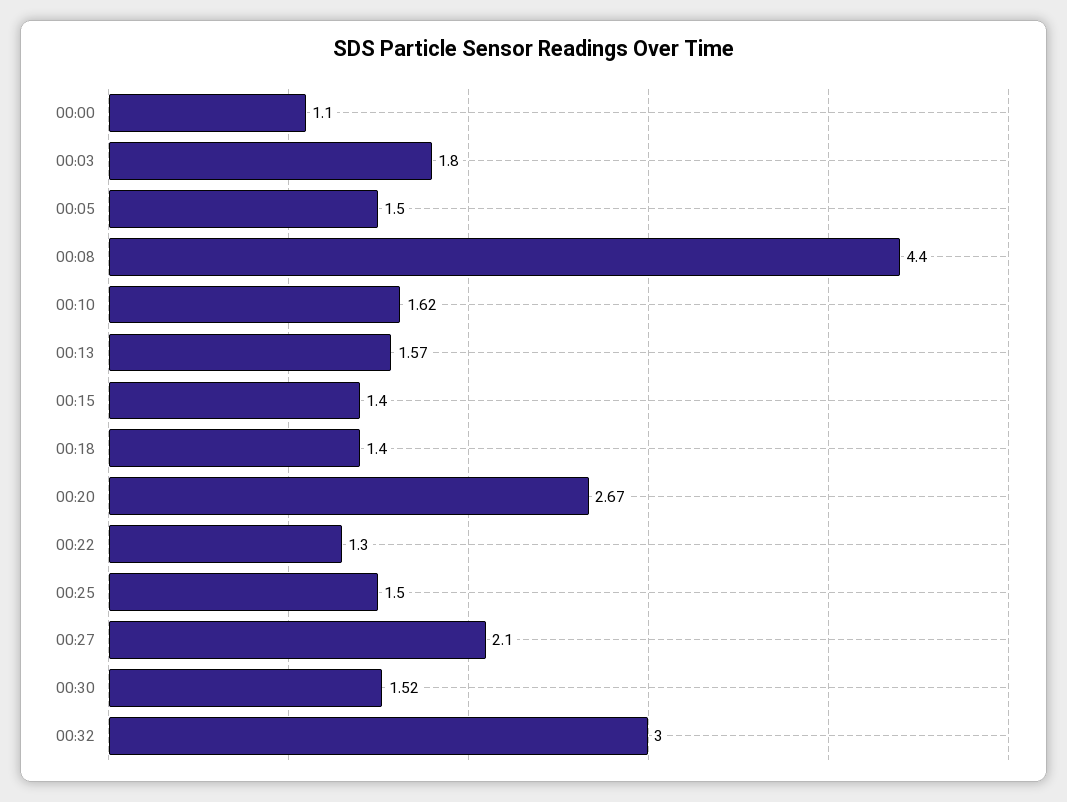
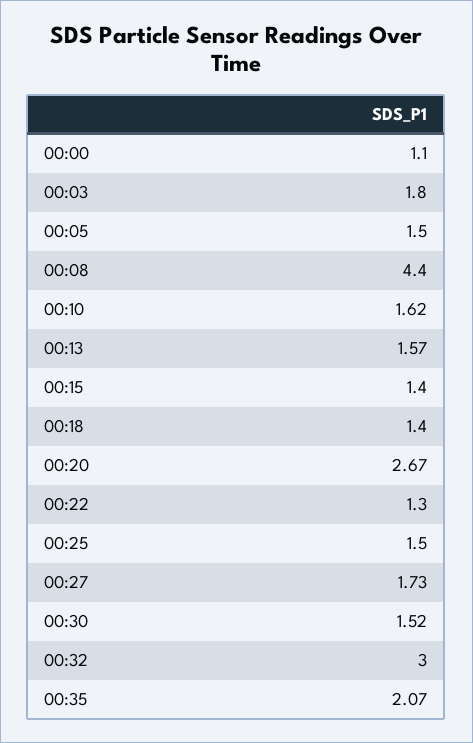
00:27: 2.1 -> 1.73
00:35: none -> 2.07

